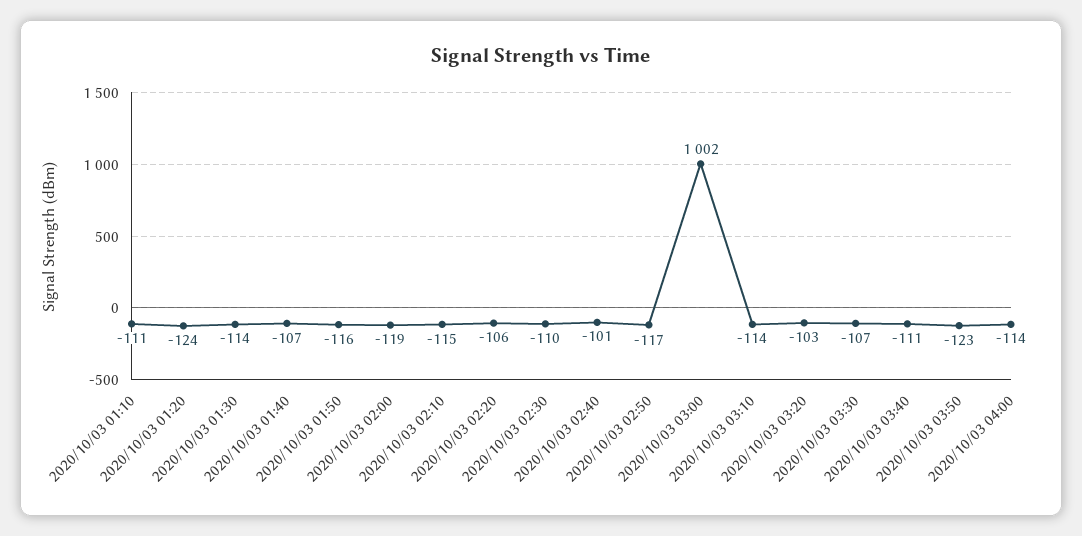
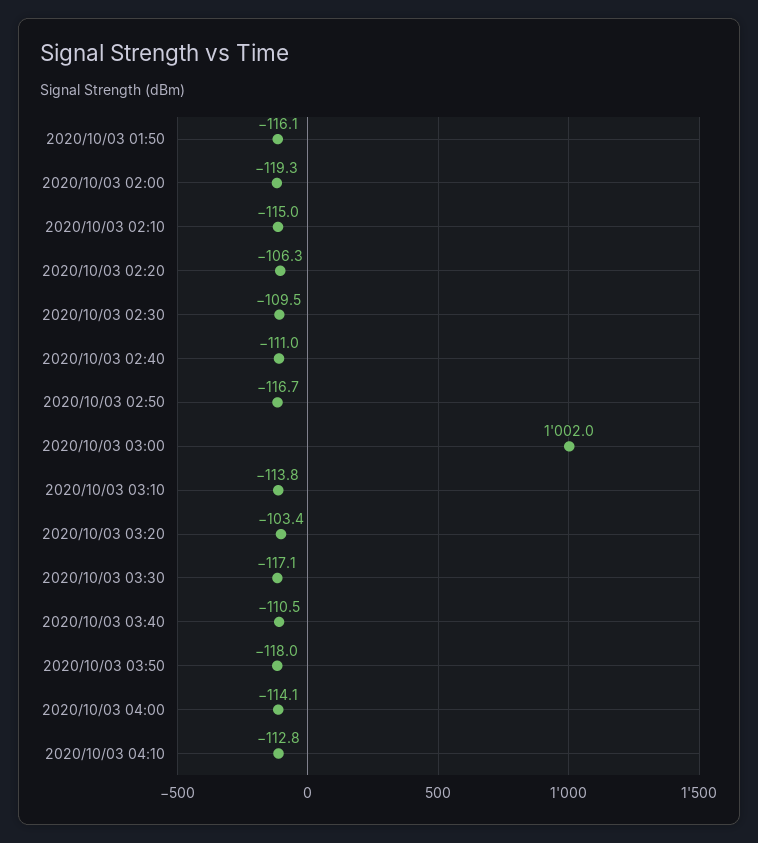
2020/10/03 01:10: -111 -> none
2020/10/03 01:20: -124 -> none
2020/10/03 01:30: -114 -> none
2020/10/03 01:40: -107 -> none
2020/10/03 02:40: -101 -> -111
2020/10/03 03:30: -107 -> -117.1
2020/10/03 03:50: -123 -> -118
2020/10/03 04:10: none -> -112.8

